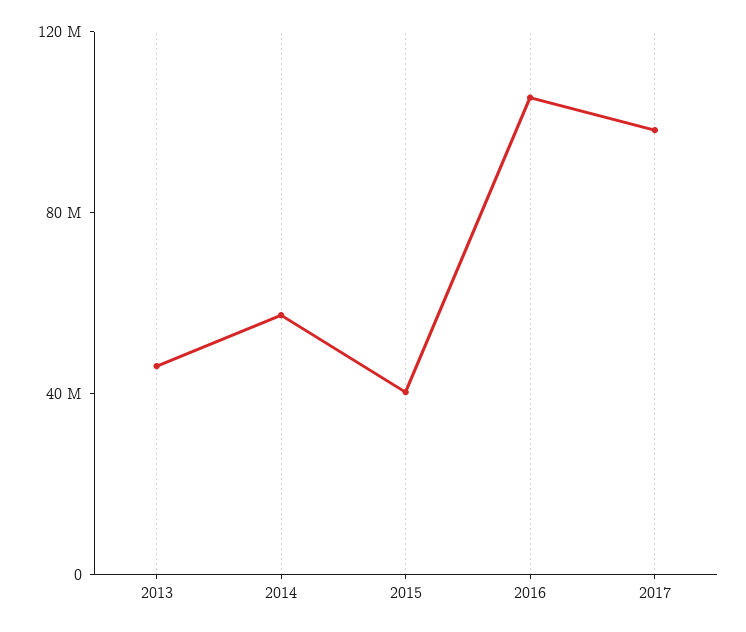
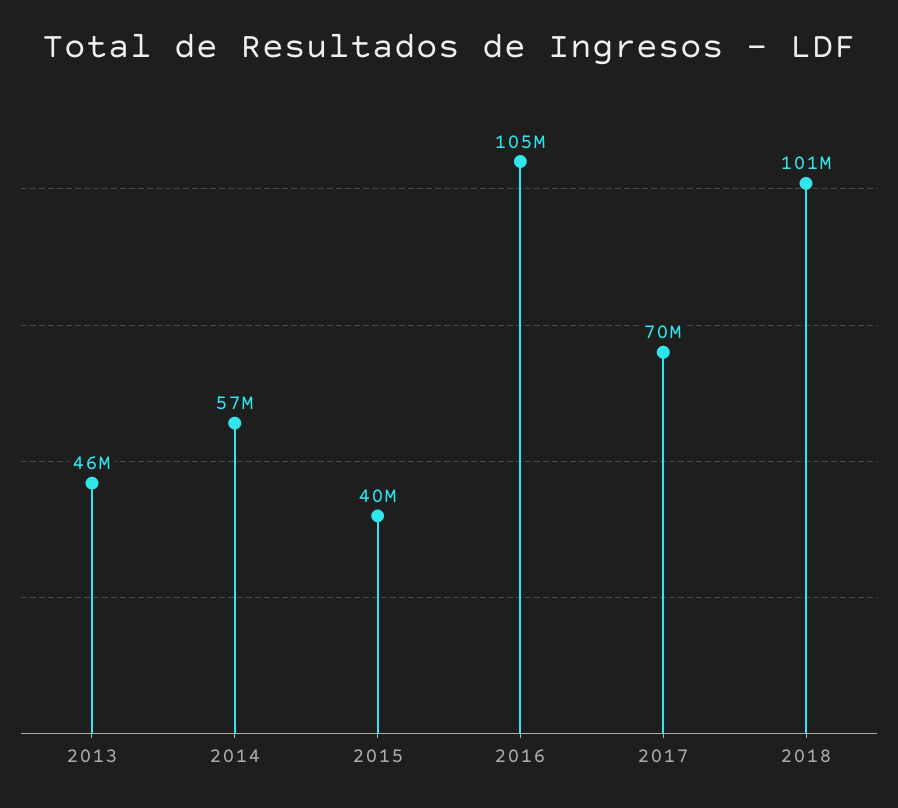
2017: 100000000 -> 70000000
2018: none -> 101000000

